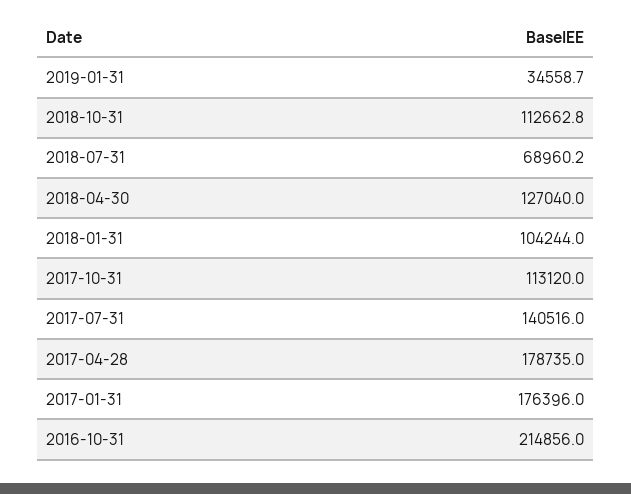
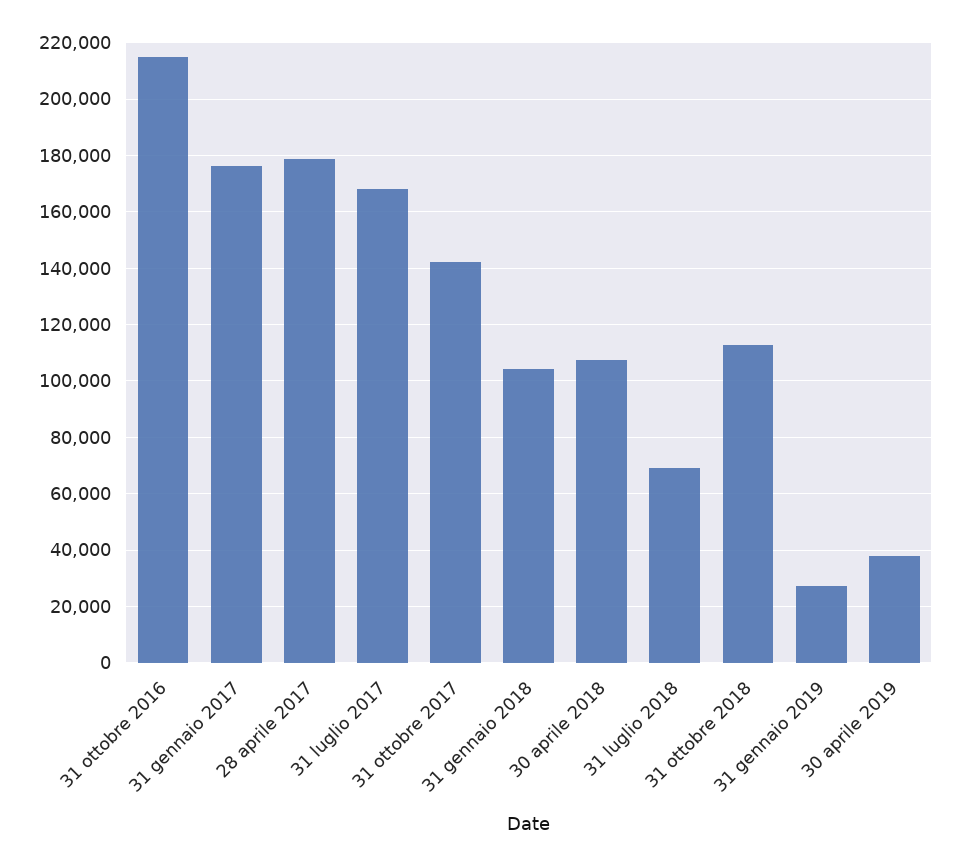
2019-01-31: 34558.7 -> 27500
2018-04-30: 127040 -> 107500
2017-10-31: 113120 -> 142500
2017-07-31: 140516 -> 167500
30 aprile 2019: none -> 37500

